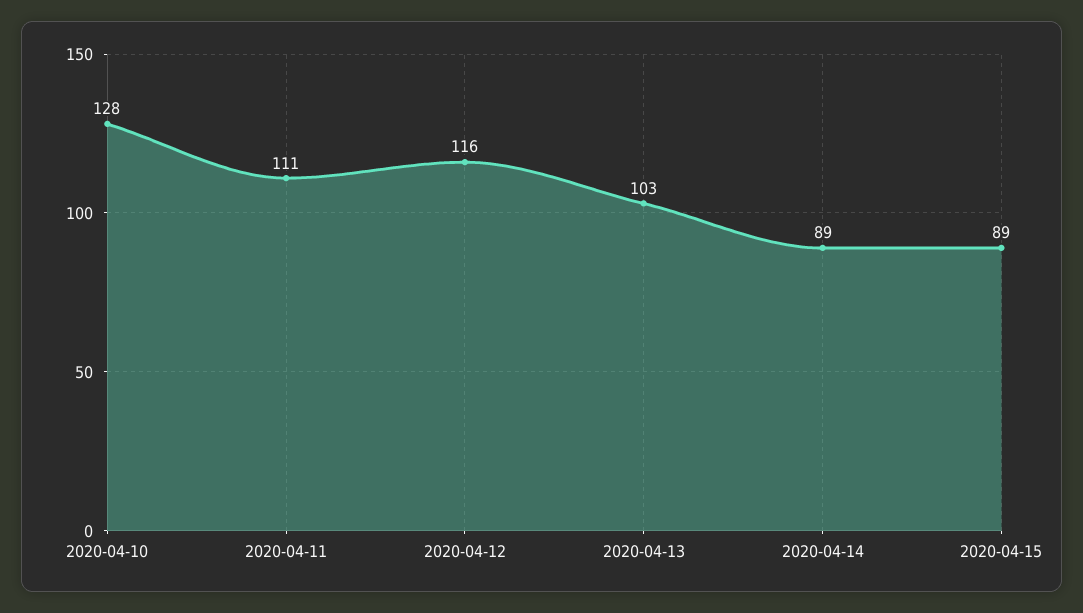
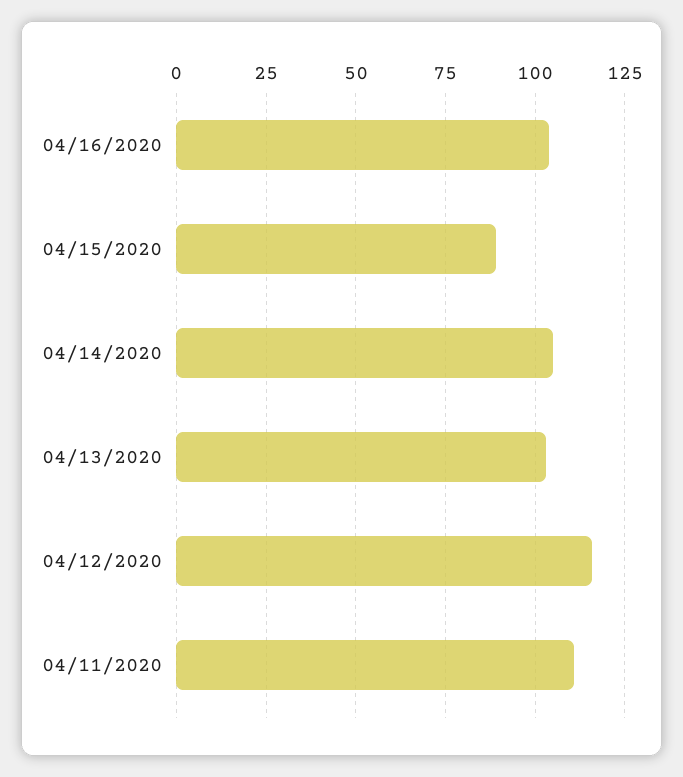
2020-04-10: 128 -> none
2020-04-14: 89 -> 105
04/16/2020: none -> 105

